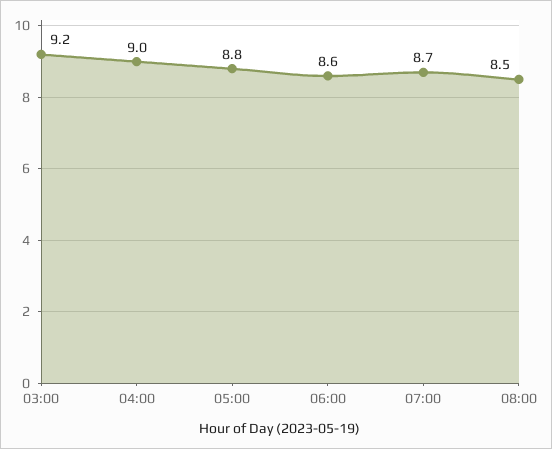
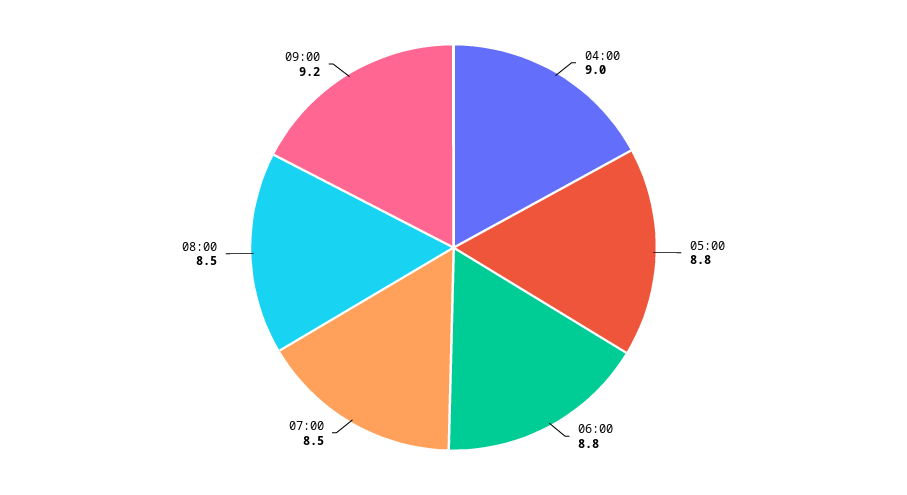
03:00: 9.2 -> none
06:00: 8.6 -> 8.8
07:00: 8.7 -> 8.5
09:00: none -> 9.2

